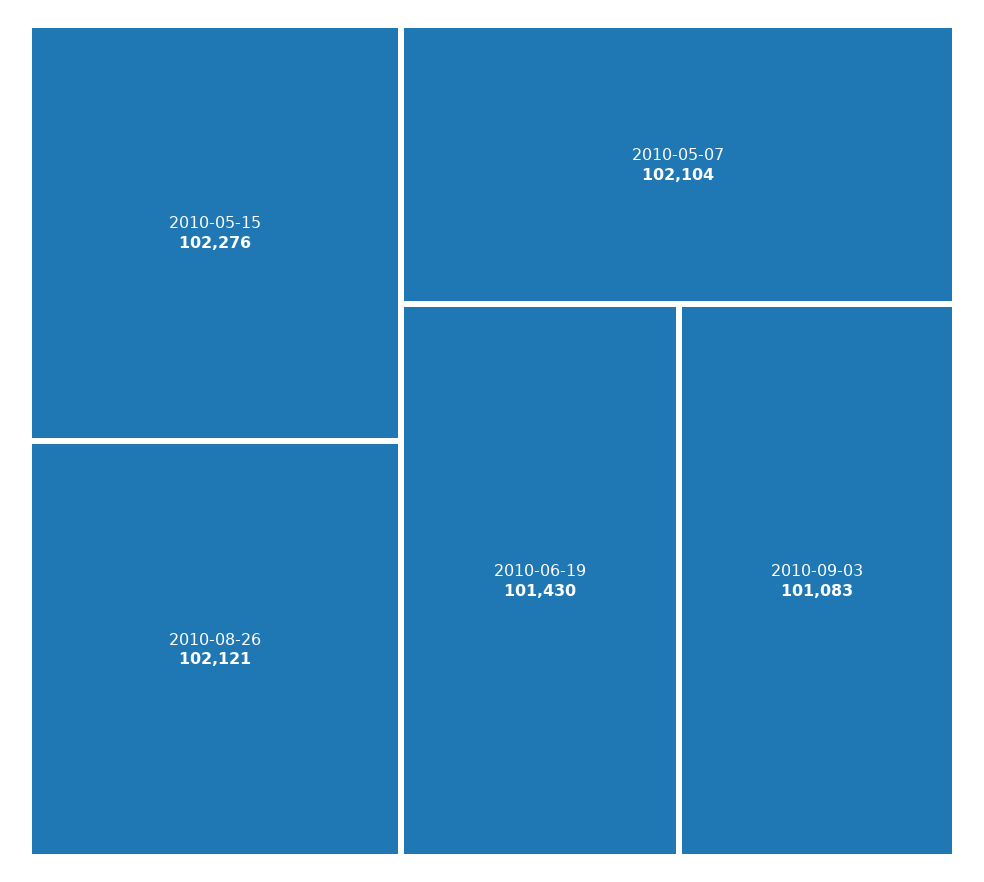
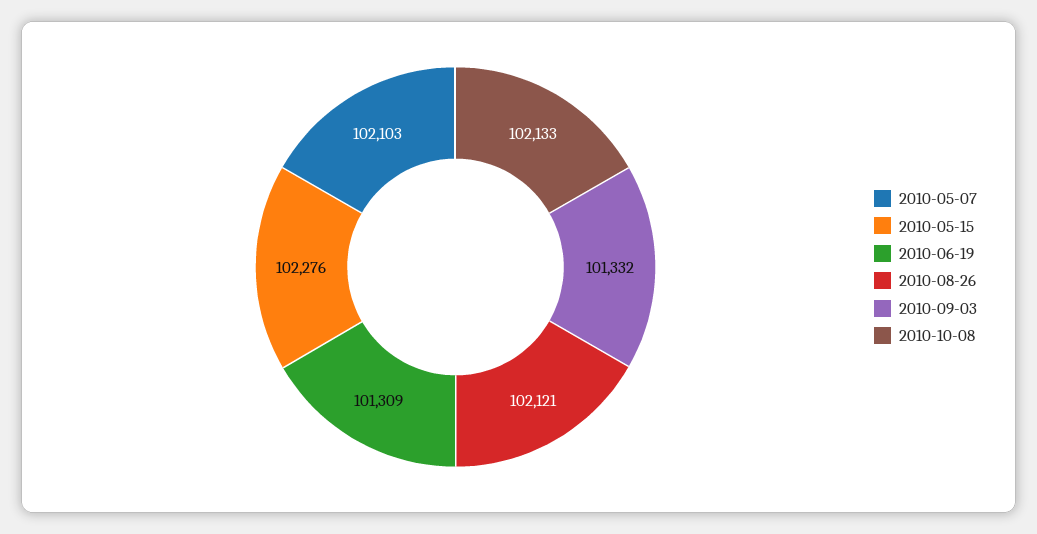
2010-05-07: 102104 -> 102103
2010-06-19: 101430 -> 101309
2010-09-03: 101083 -> 101332
2010-10-08: none -> 102133

